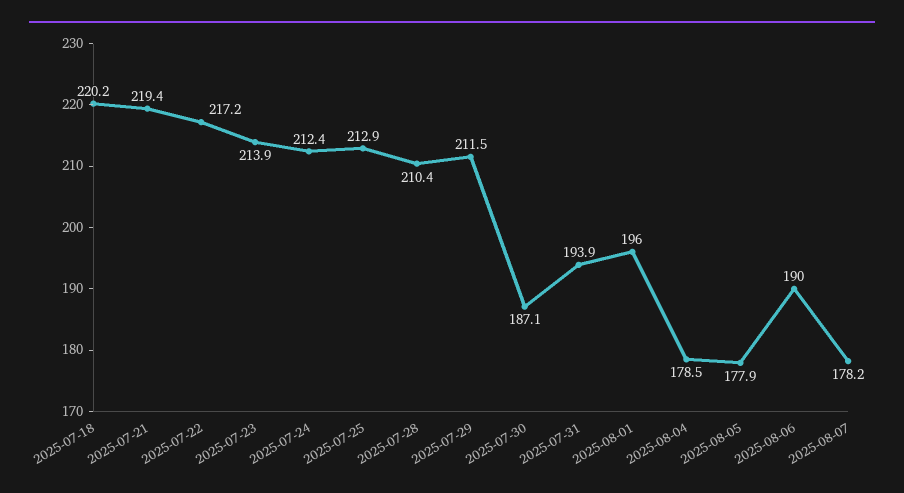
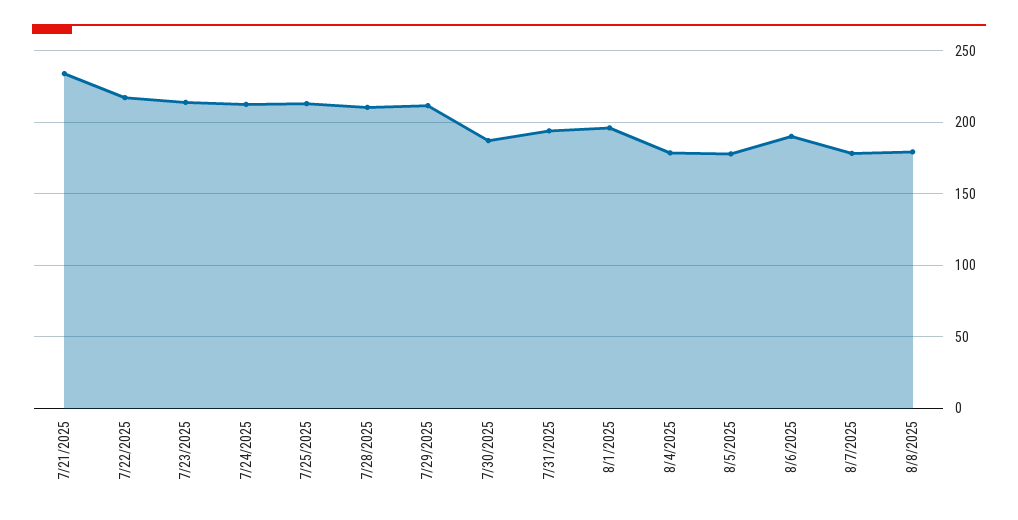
2025-07-18: 220.2 -> none
2025-07-21: 219.4 -> 235
8/8/2025: none -> 180

